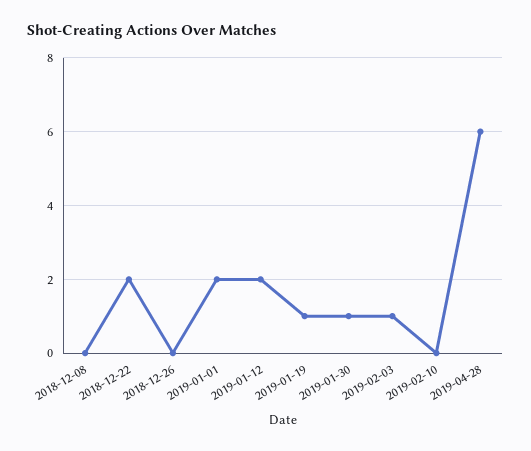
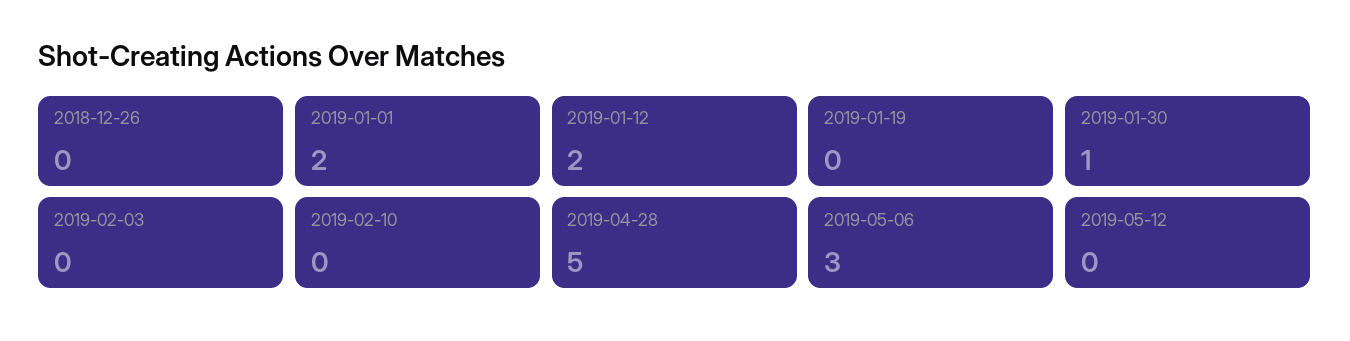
2018-12-08: 0 -> none
2018-12-22: 2 -> none
2019-01-19: 1 -> 0
2019-02-03: 1 -> 0
2019-04-28: 6 -> 5
2019-05-06: none -> 3
2019-05-12: none -> 0

